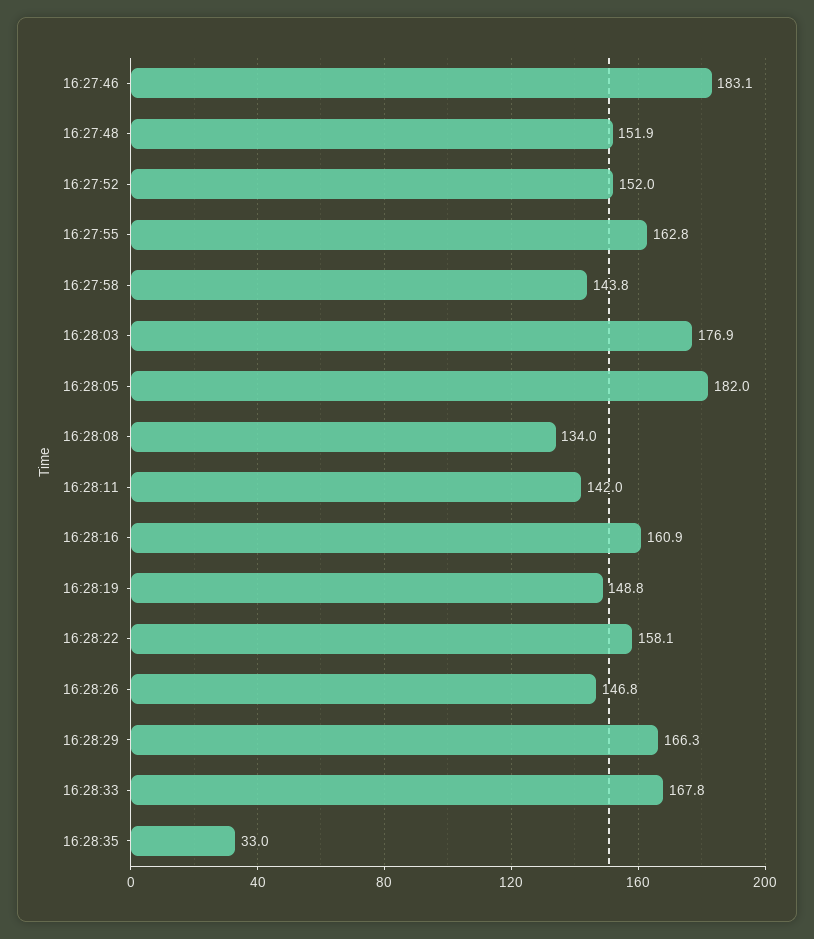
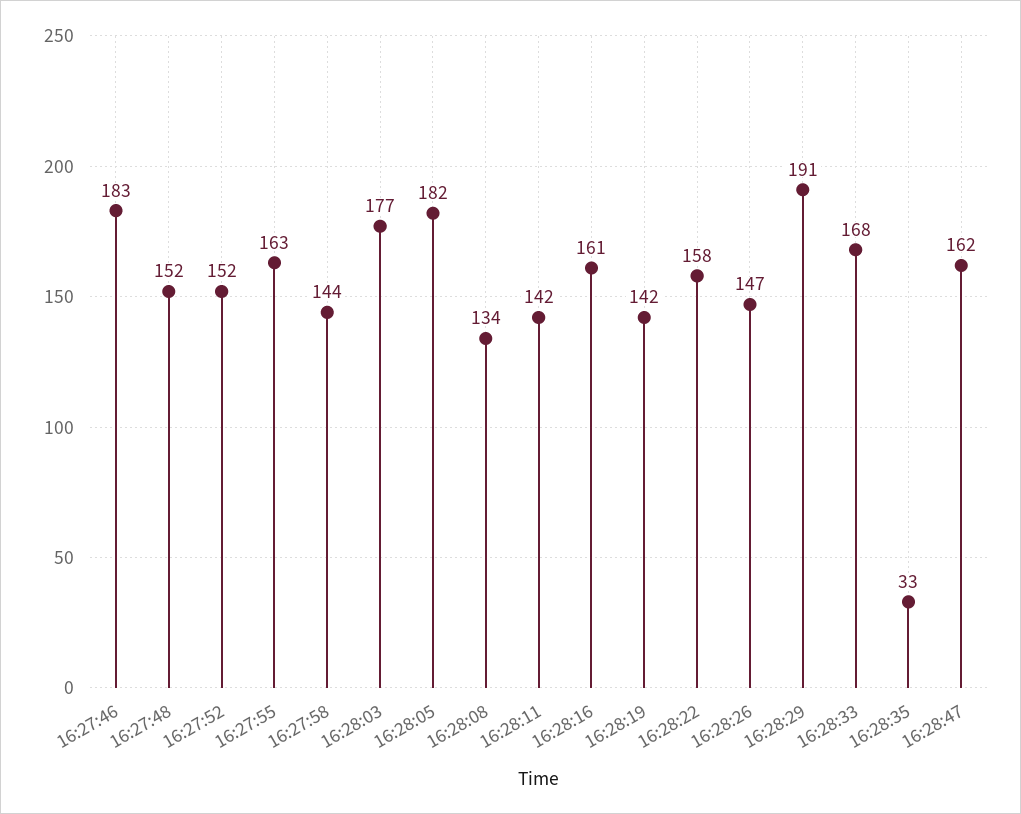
16:28:19: 148.8 -> 142
16:28:29: 166.3 -> 191
16:28:47: none -> 162

